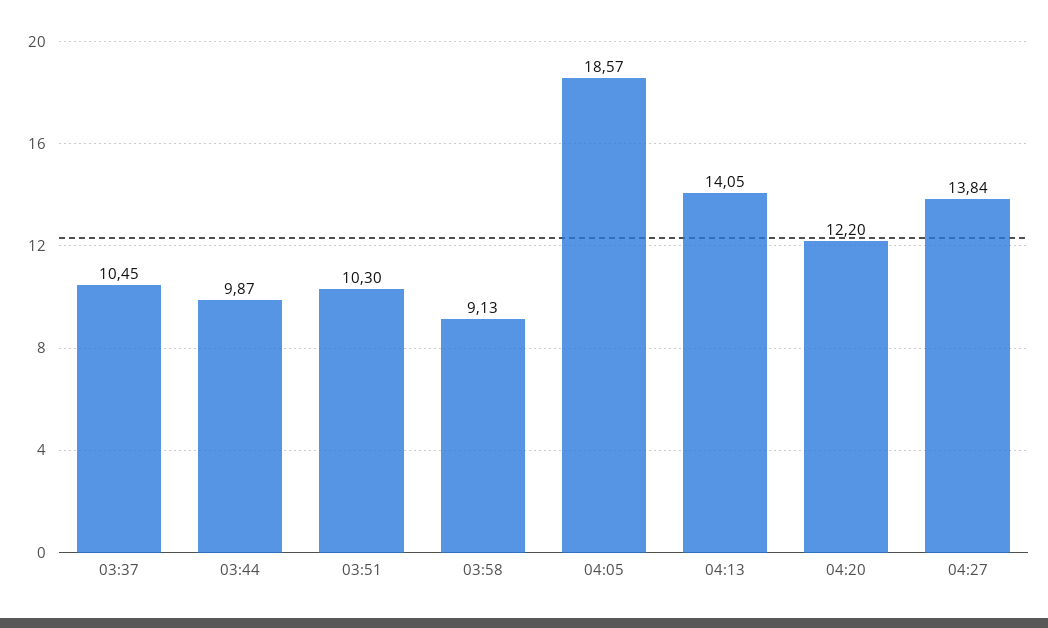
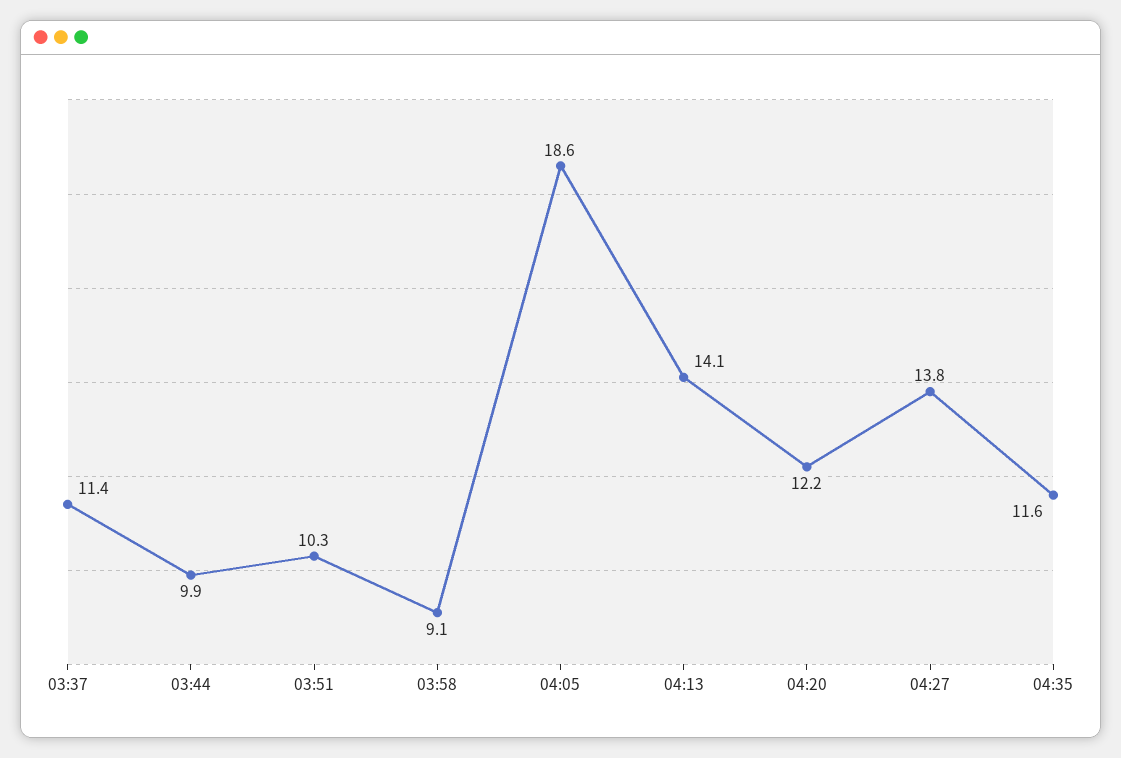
03:37: 10.45 -> 11.4
04:35: none -> 11.6

